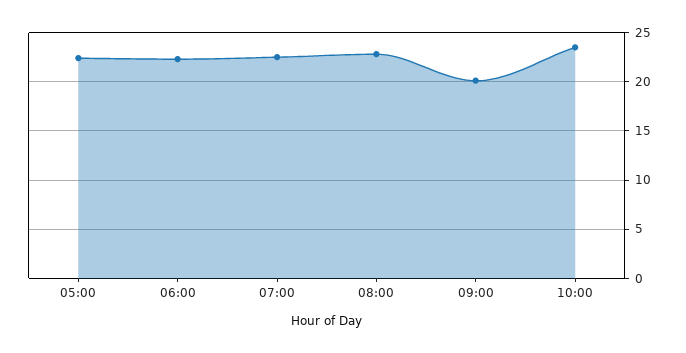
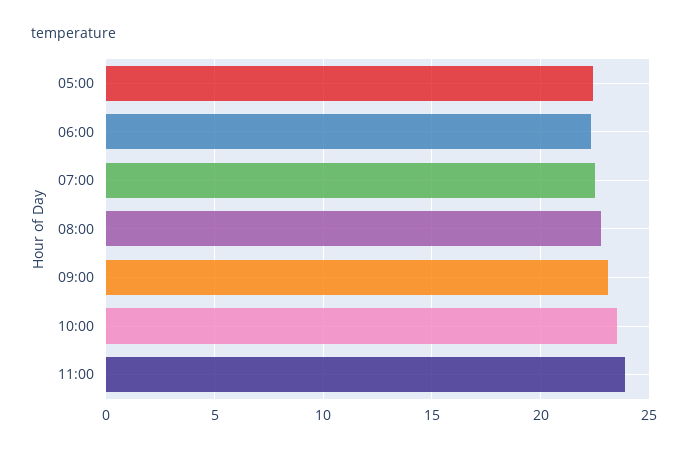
09:00: 20 -> 23
11:00: none -> 24

